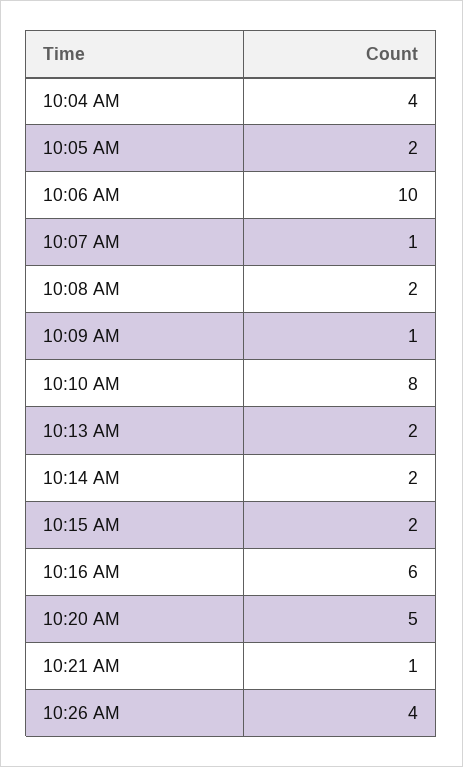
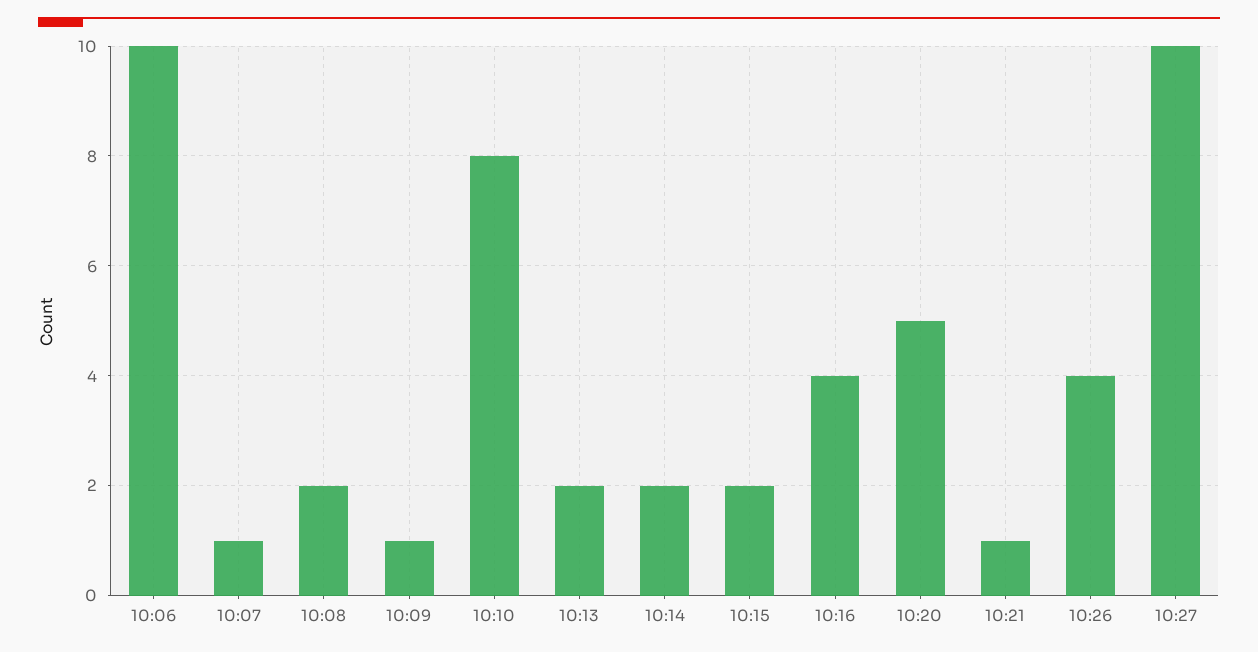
10:04 AM: 4 -> none
10:05 AM: 2 -> none
10:16 AM: 6 -> 4
10:27: none -> 10

